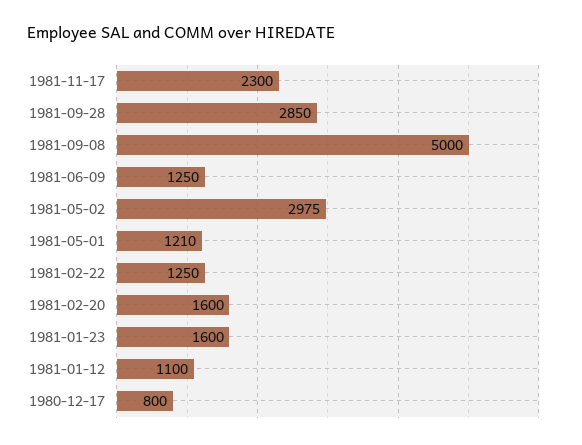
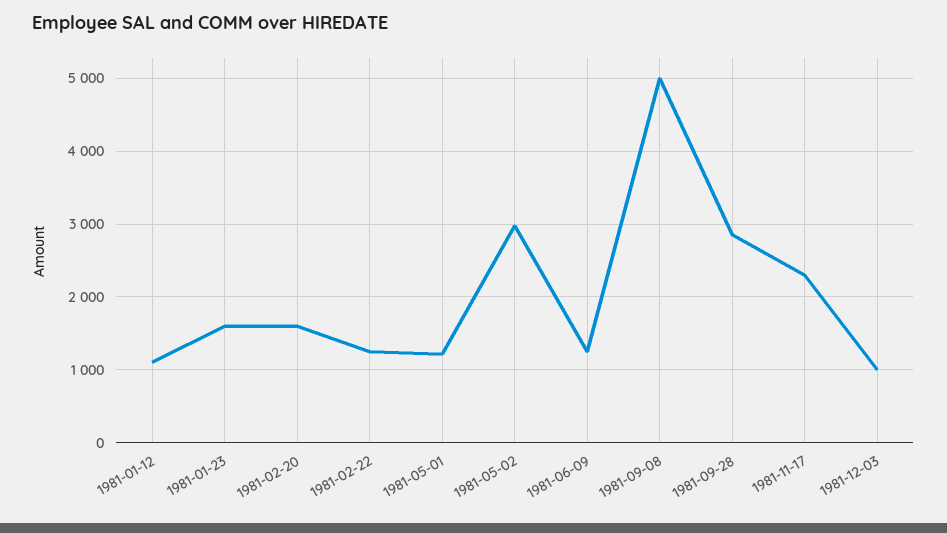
1980-12-17: 800 -> none
1981-12-03: none -> 1000

